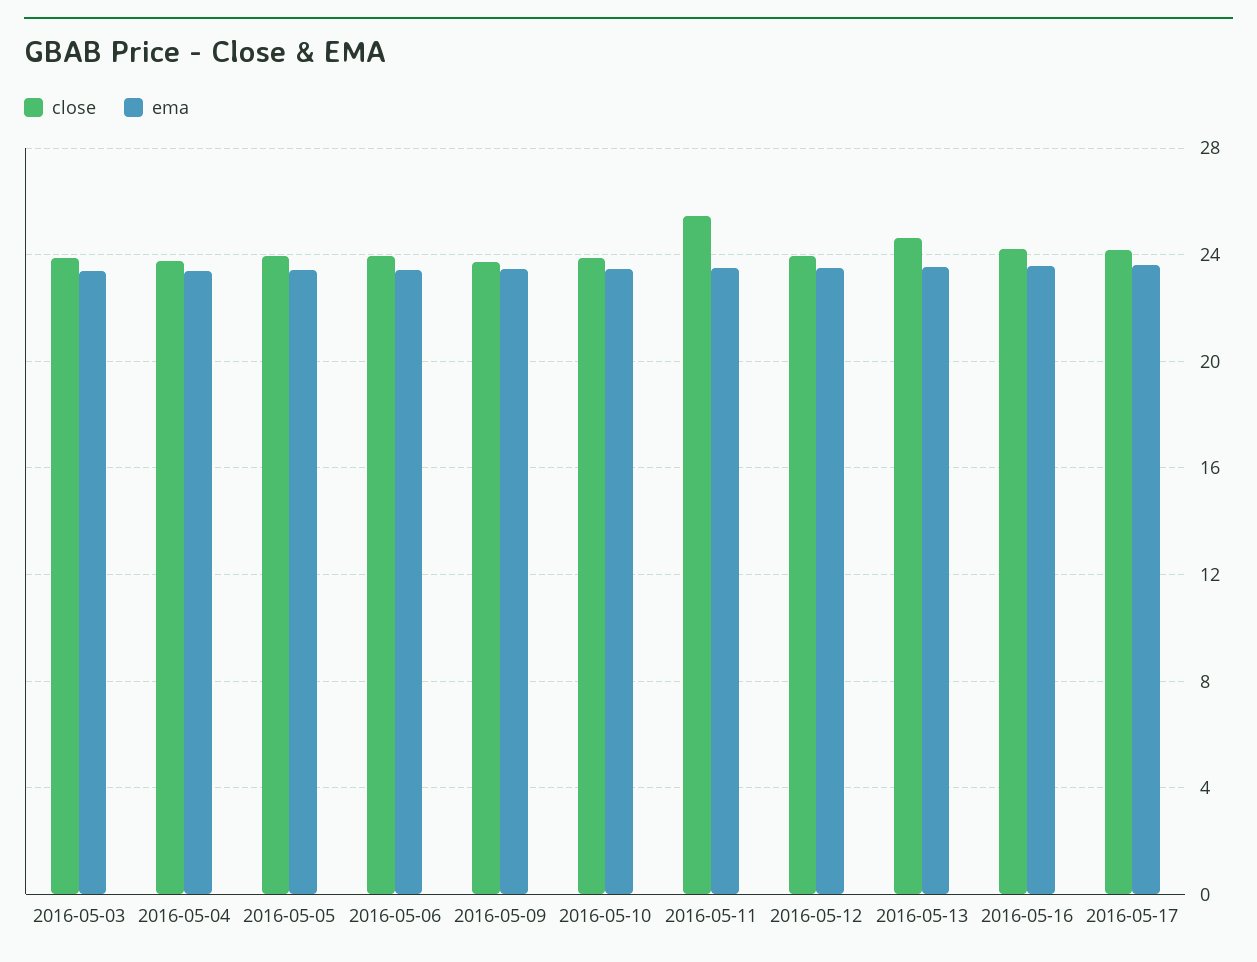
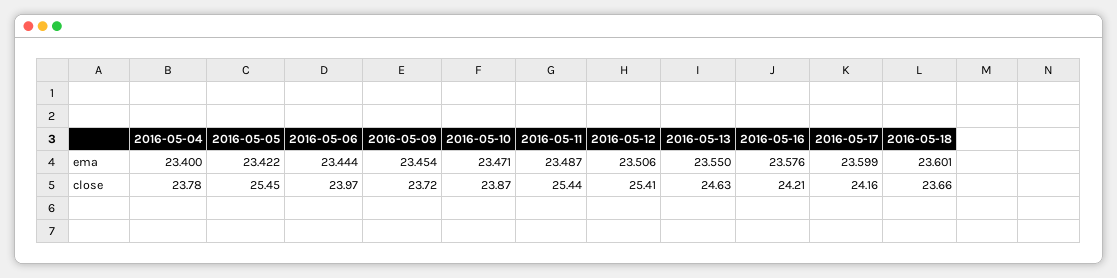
close, 2016-05-03: 24 -> none
ema, 2016-05-03: 23.5 -> none
close, 2016-05-05: 24 -> 25.45
close, 2016-05-12: 24 -> 25.41
ema, 2016-05-18: none -> 23.601
close, 2016-05-18: none -> 23.66

